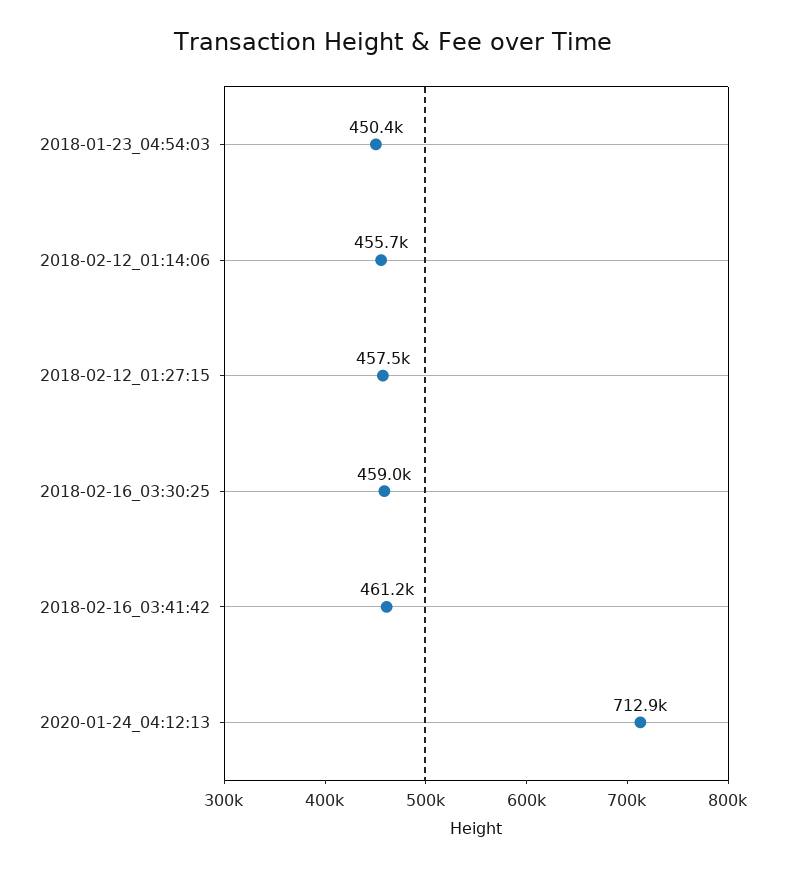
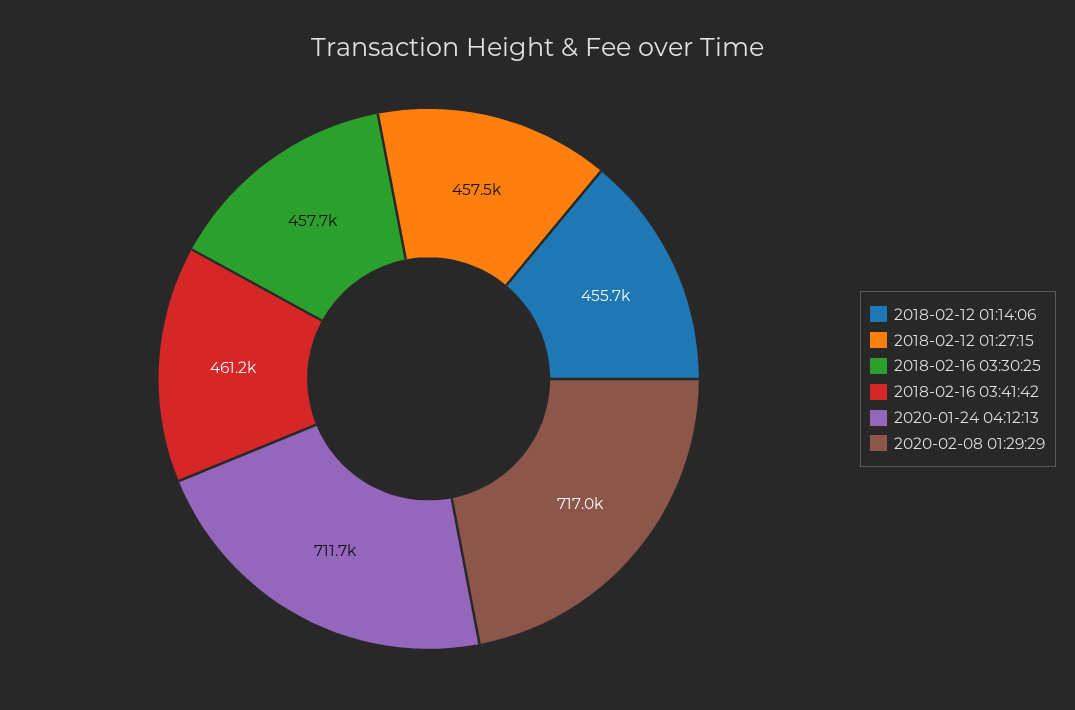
2018-01-23_04:54:03: 450400 -> none
2018-02-16_03:30:25: 459000 -> 457700
2020-01-24_04:12:13: 712900 -> 711700
2020-02-08 01:29:29: none -> 717000

